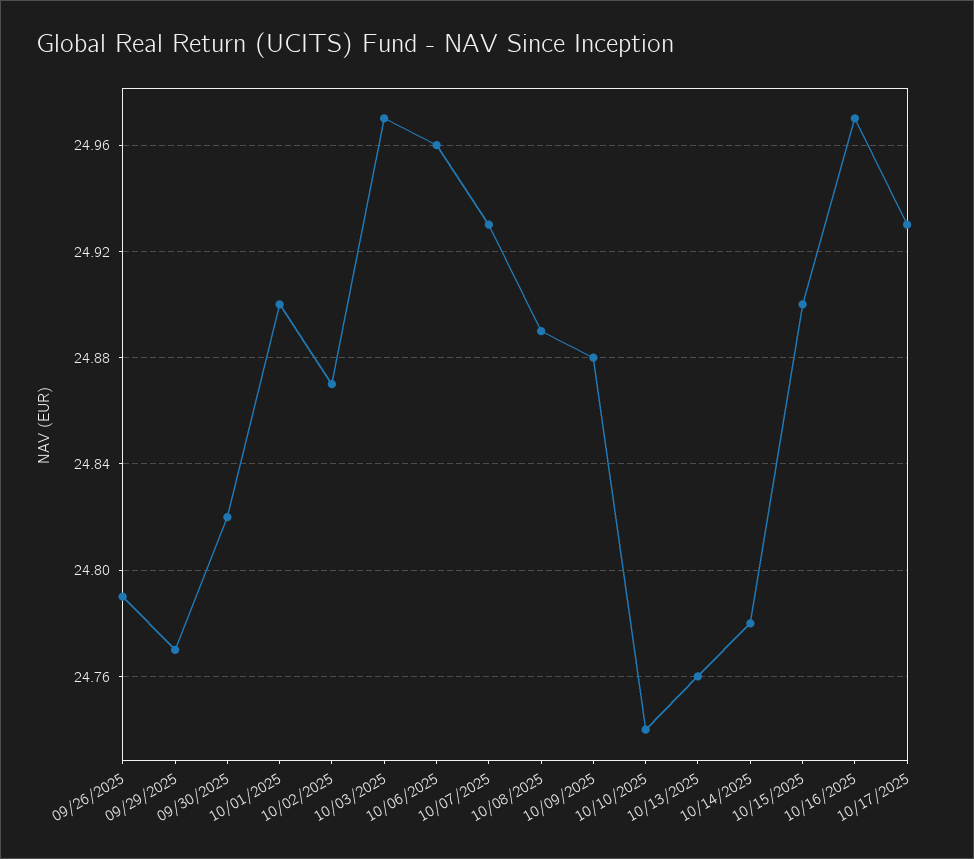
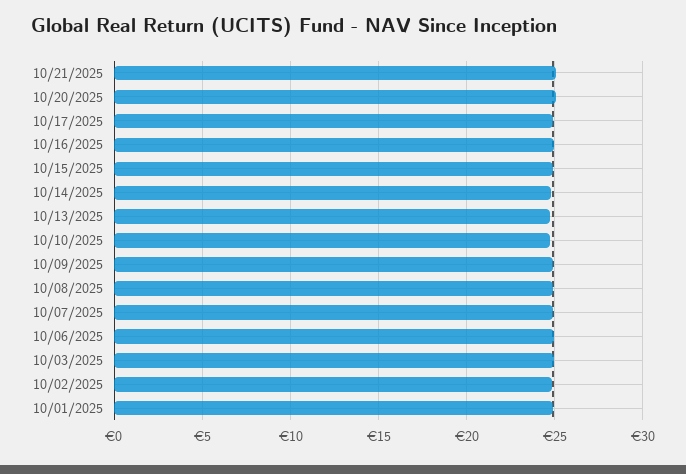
09/26/2025: 24.79 -> none
09/29/2025: 24.77 -> none
09/30/2025: 24.82 -> none
10/21/2025: none -> 25
10/20/2025: none -> 25

